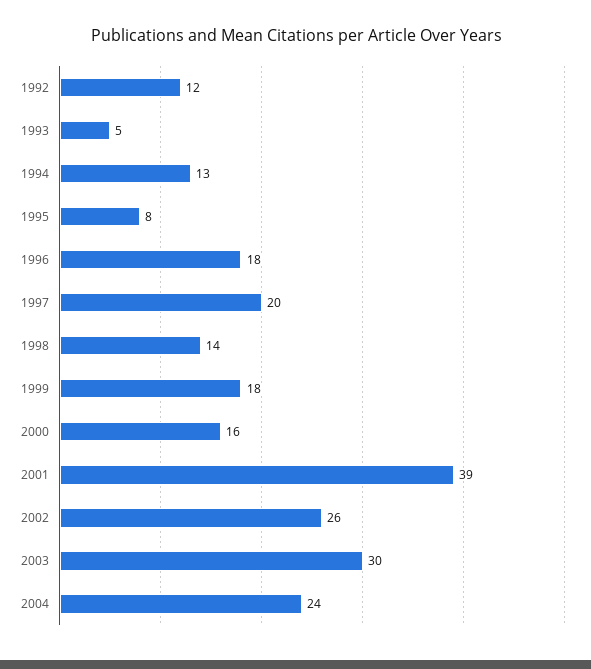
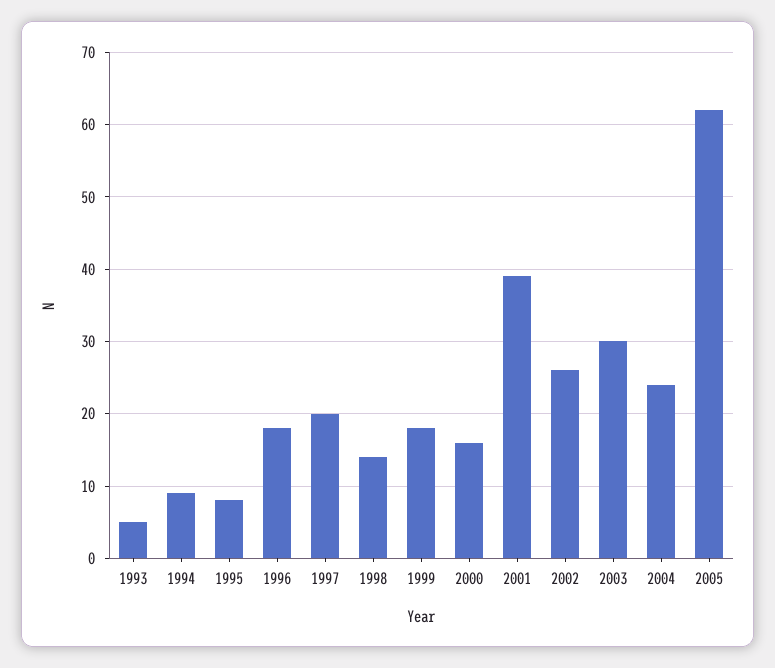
1992: 12 -> none
1994: 13 -> 9
2005: none -> 62

